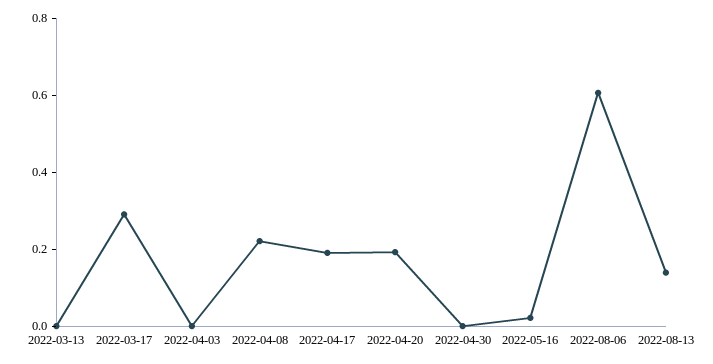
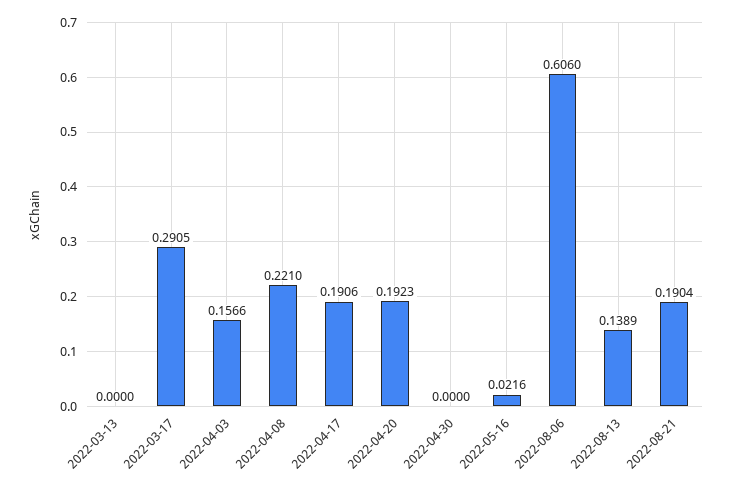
2022-04-03: 0 -> 0.1566
2022-08-21: none -> 0.1904

